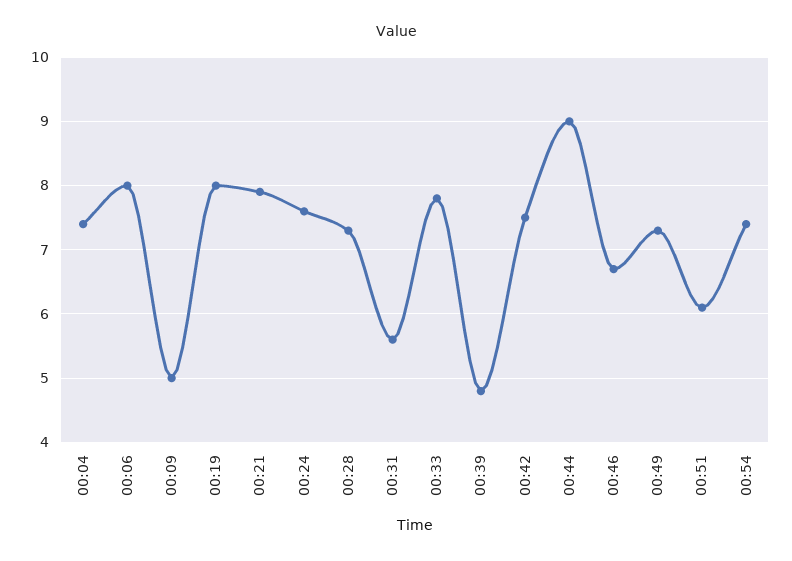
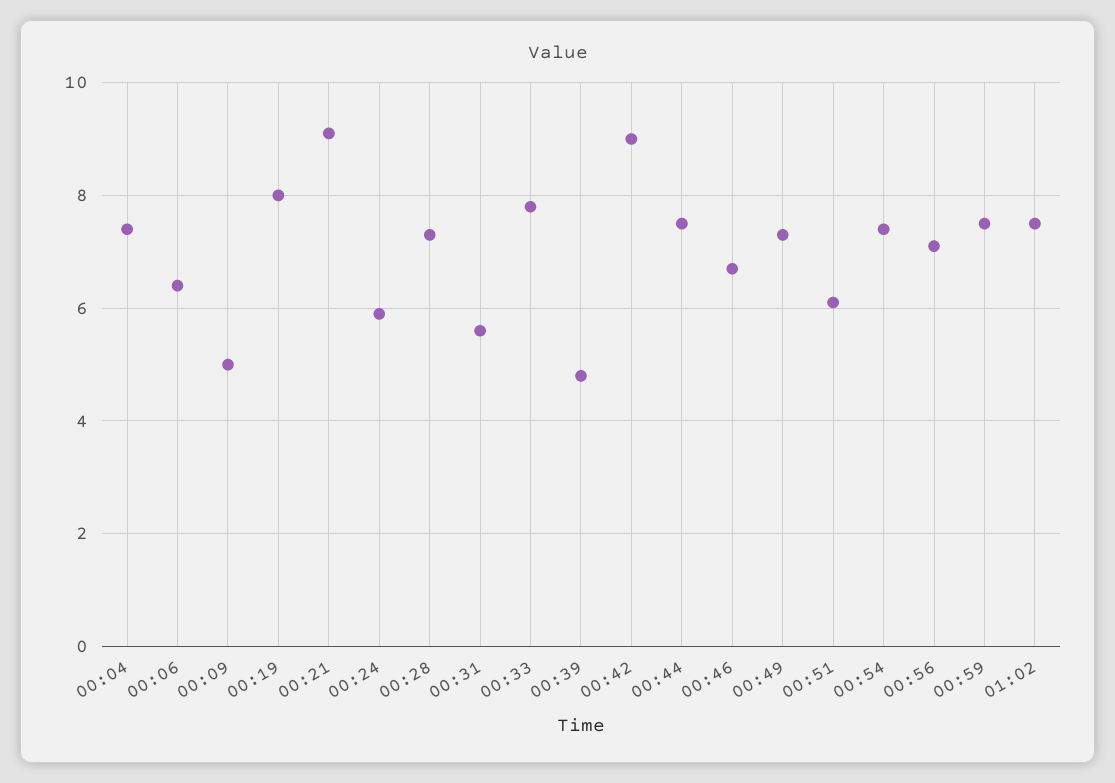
00:06: 8 -> 6.5
00:21: 7.9 -> 9
00:24: 7.6 -> 6
00:42: 7.5 -> 9
00:44: 9 -> 7.5
00:56: none -> 7
00:59: none -> 7.5
01:02: none -> 7.5

